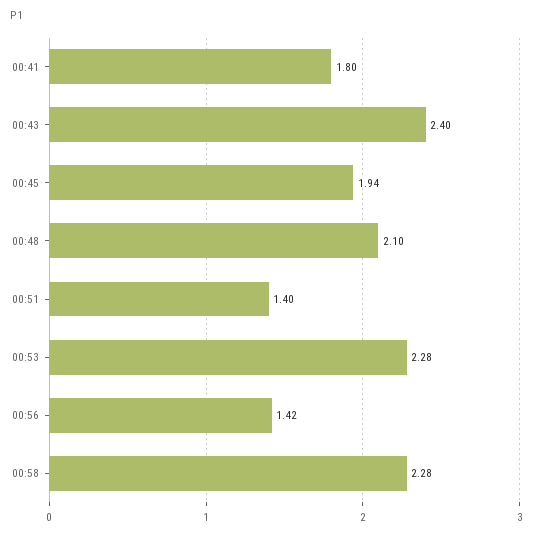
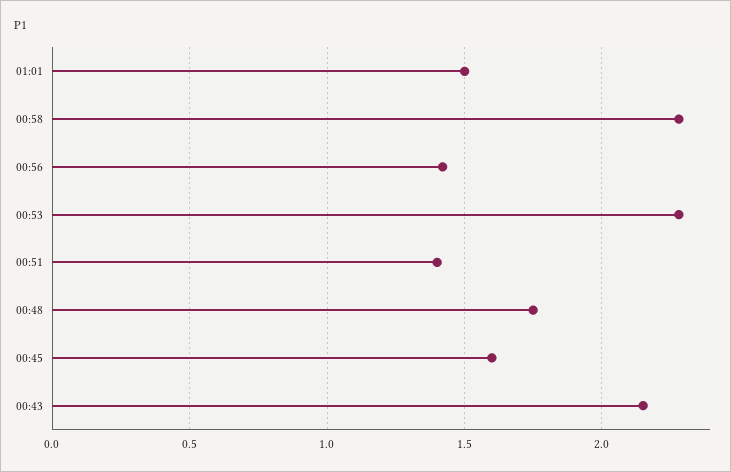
00:41: 1.8 -> none
00:43: 2.4 -> 2.15
00:45: 1.94 -> 1.6
00:48: 2.1 -> 1.75
01:01: none -> 1.5

